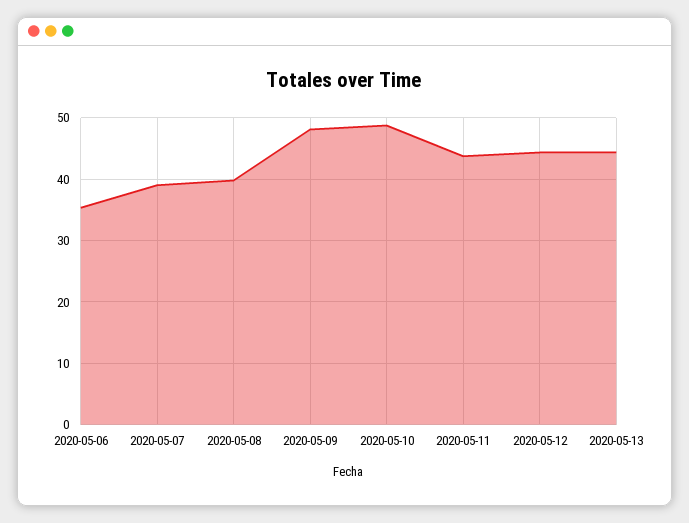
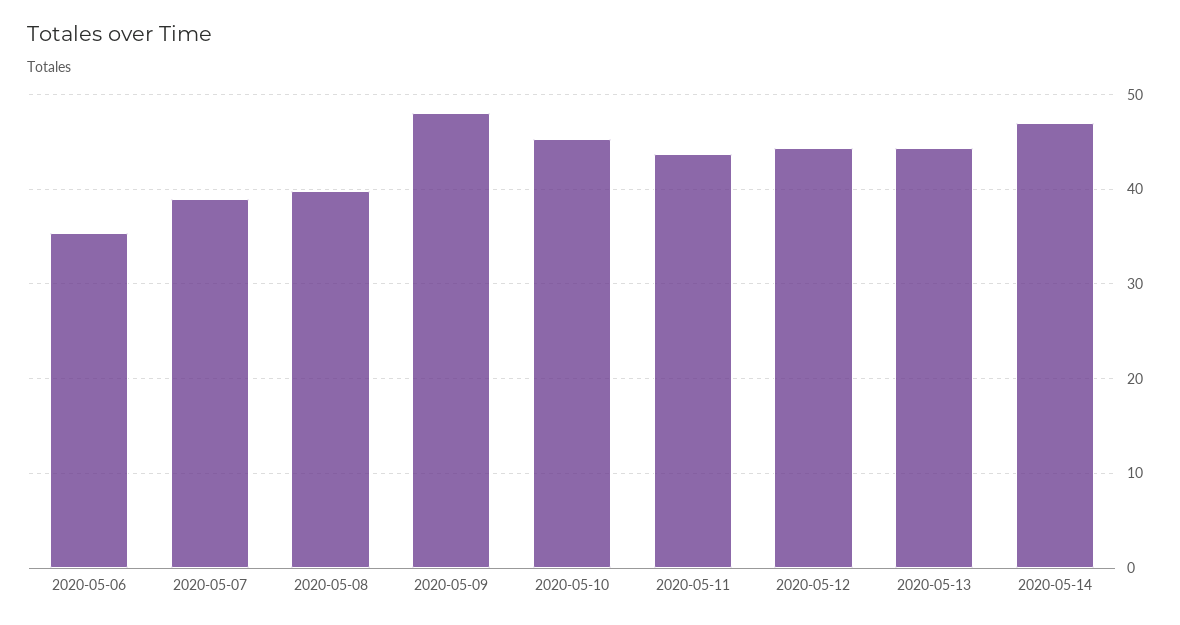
2020-05-10: 49 -> 45
2020-05-14: none -> 47

